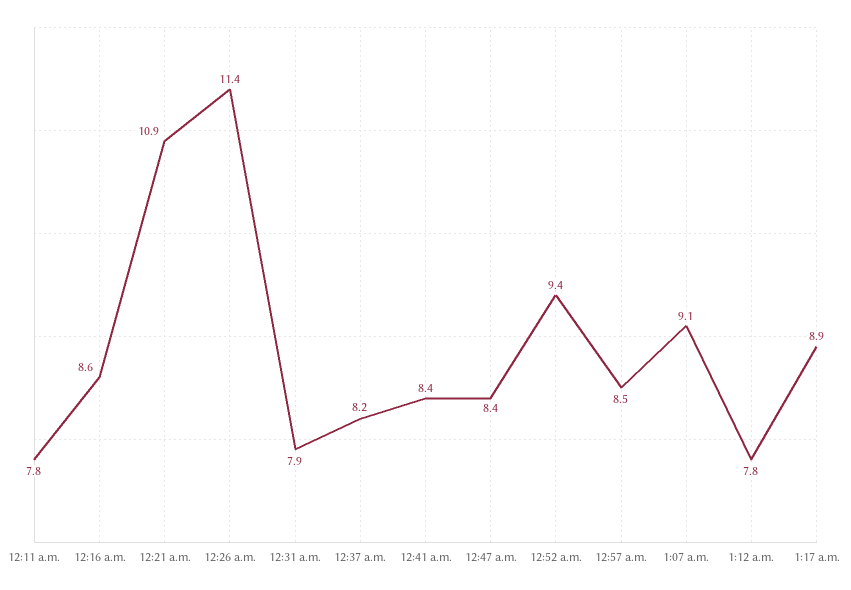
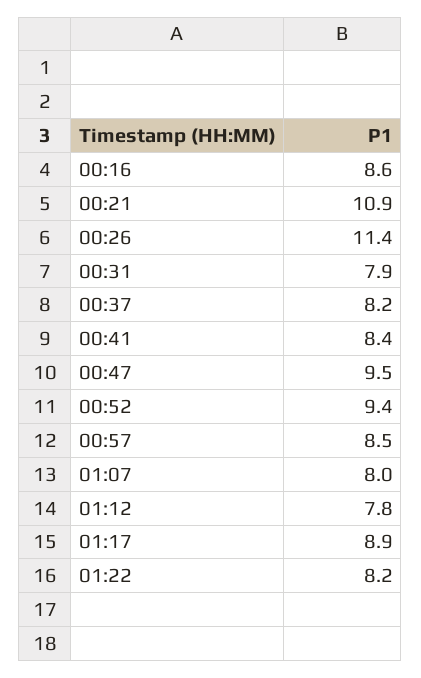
12:11 a.m.: 7.8 -> none
12:47 a.m.: 8.4 -> 9.5
1:07 a.m.: 9.1 -> 8
01:22: none -> 8.2

